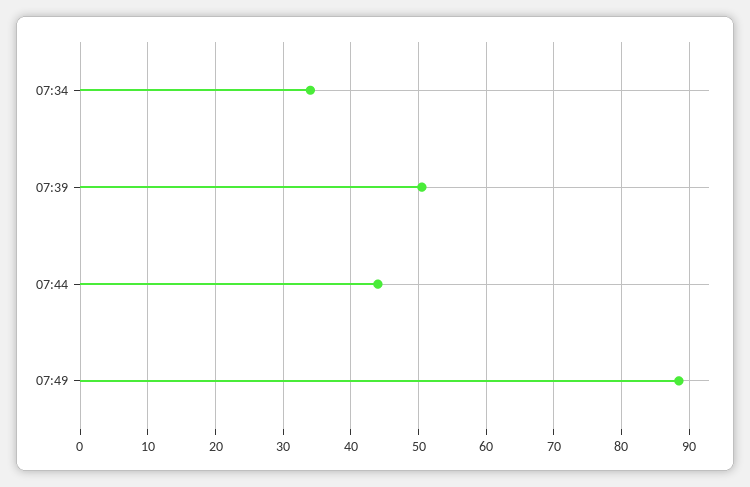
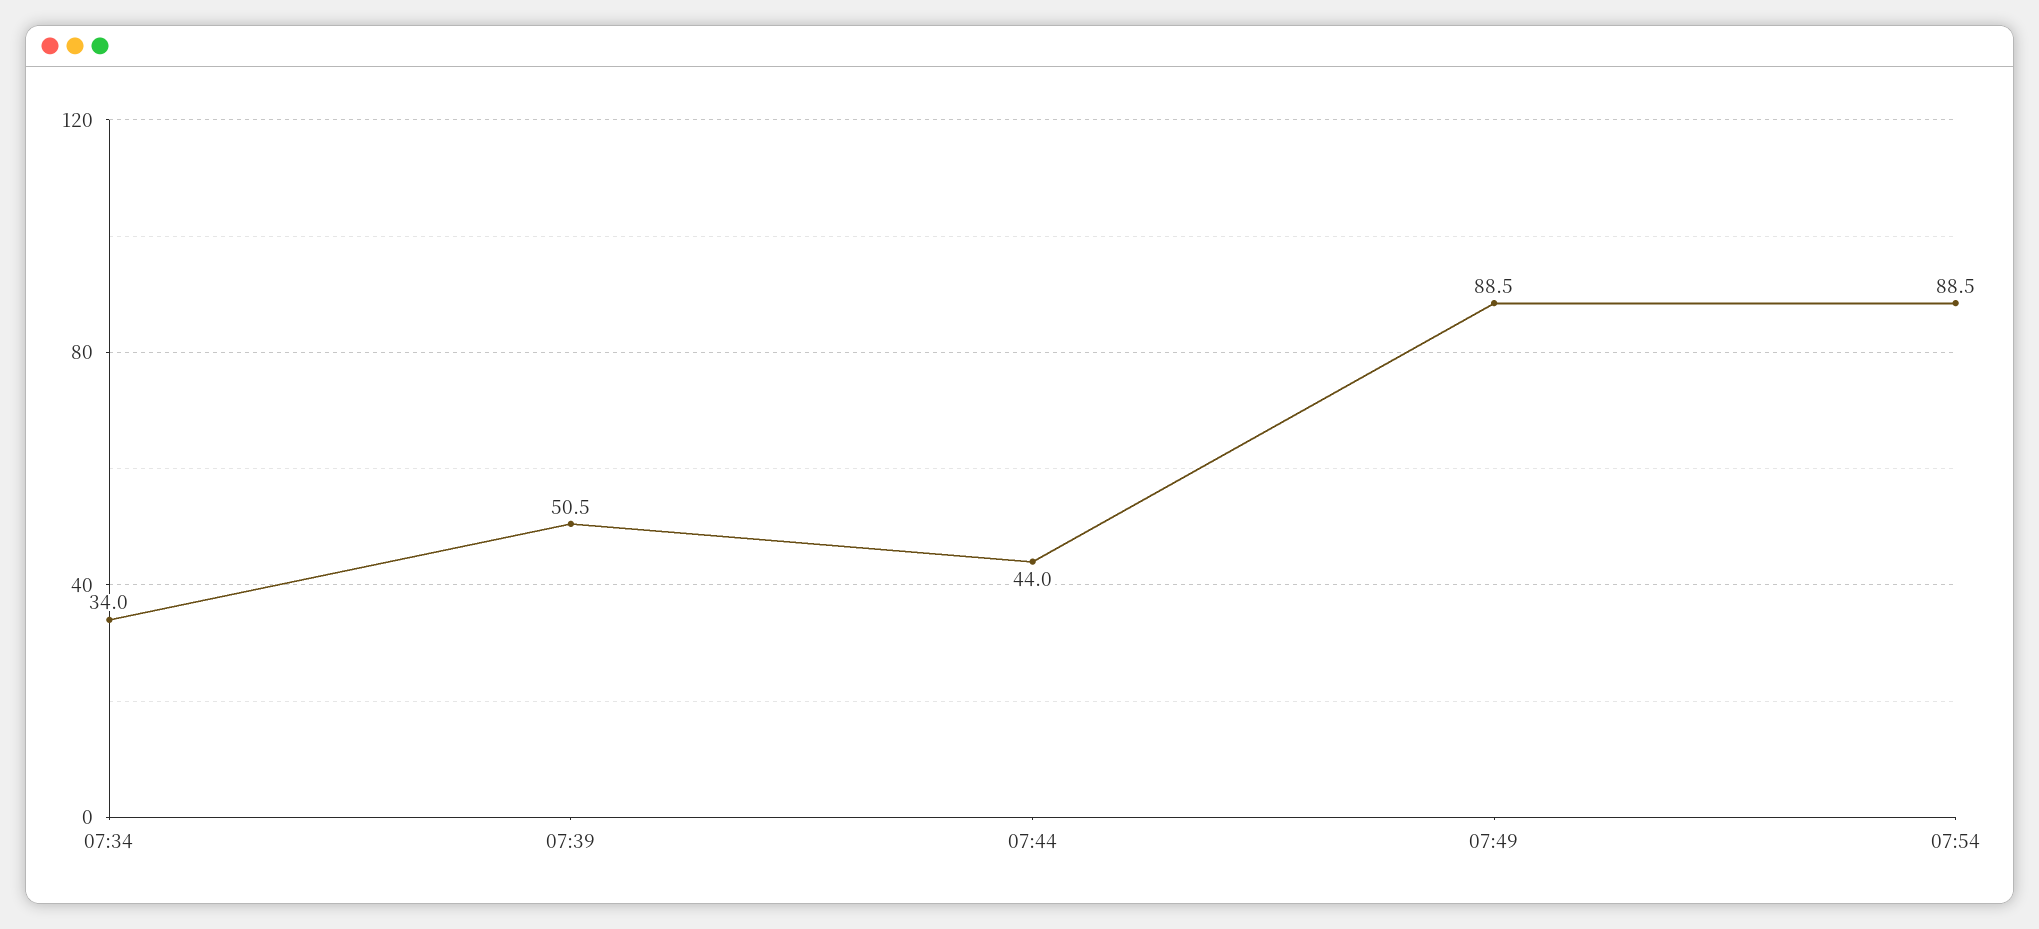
07:54: none -> 88.5

